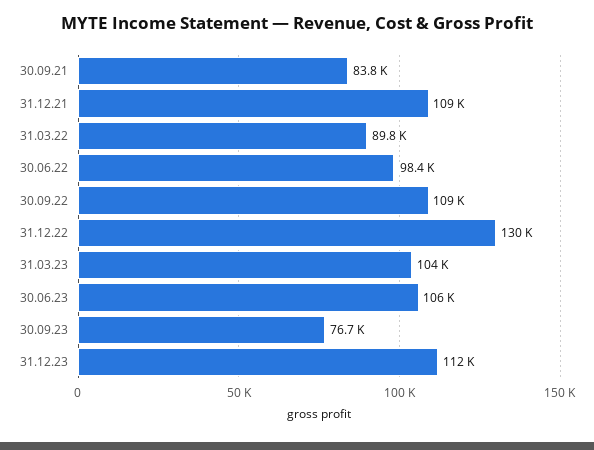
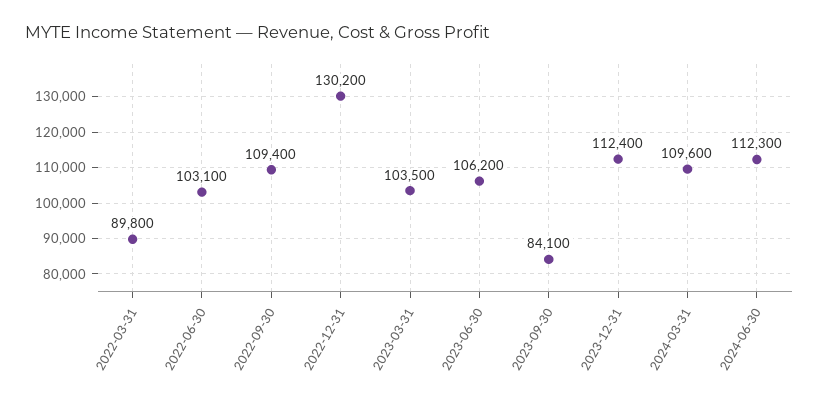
30.09.21: 83800 -> none
31.12.21: 109000 -> none
30.06.22: 98400 -> 103100
30.09.23: 76700 -> 84100
2024-03-31: none -> 109600
2024-06-30: none -> 112300

